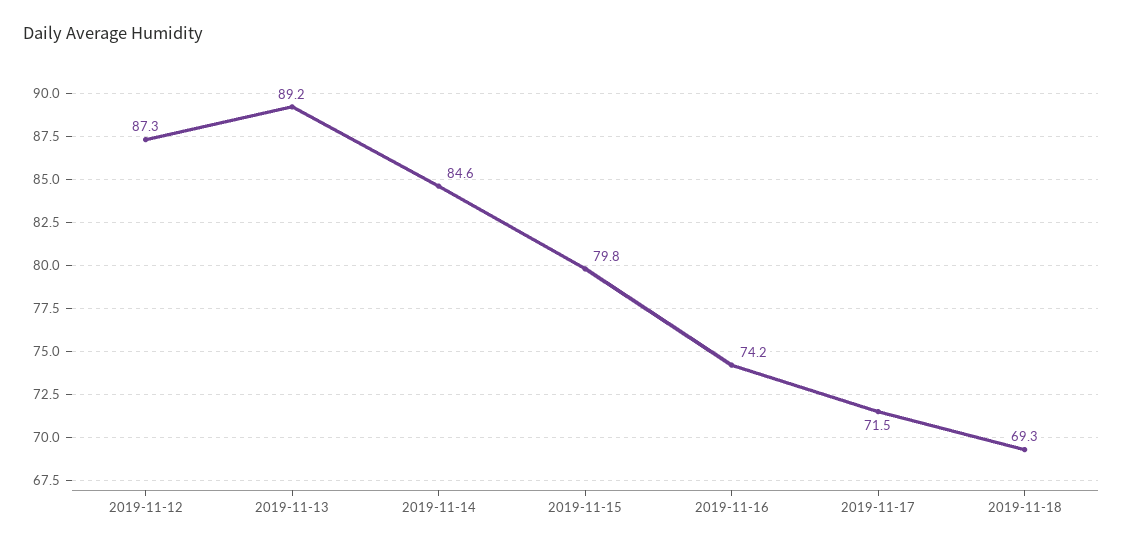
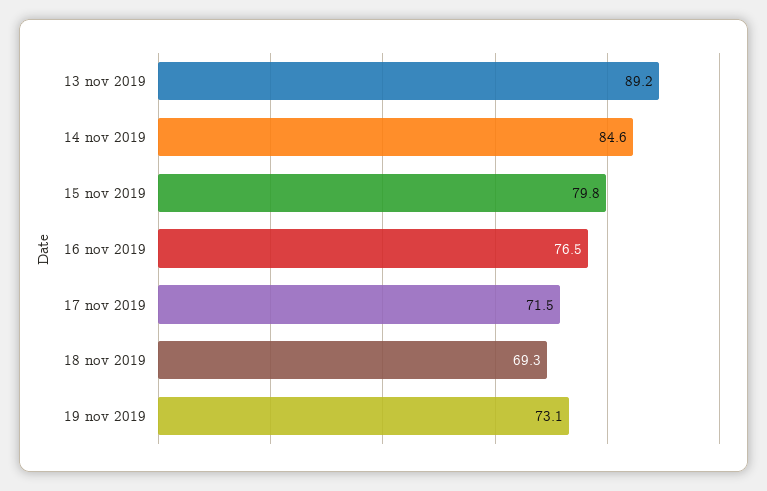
2019-11-12: 87.3 -> none
2019-11-16: 74.2 -> 76.5
19 nov 2019: none -> 73.1

